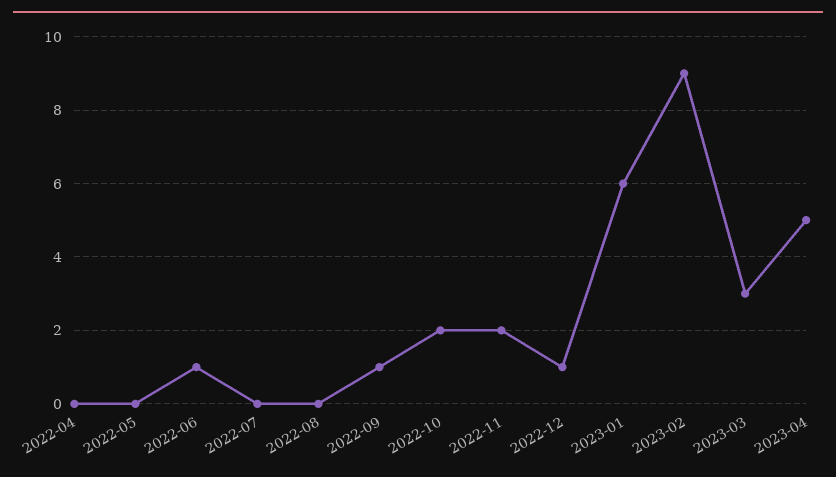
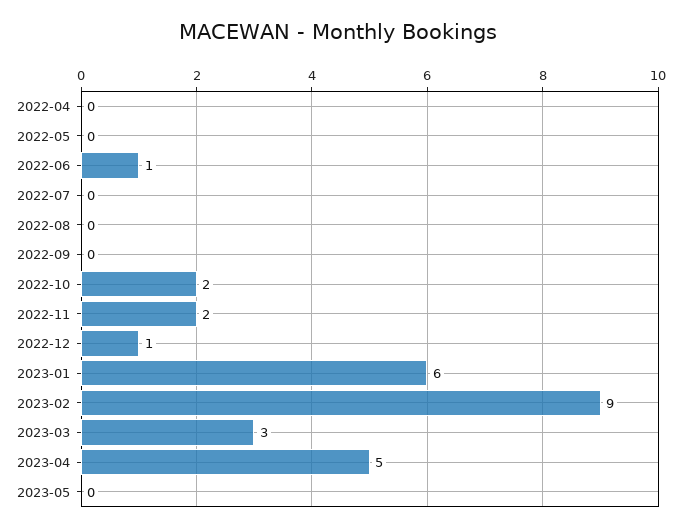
2022-09: 1 -> 0
2023-05: none -> 0

